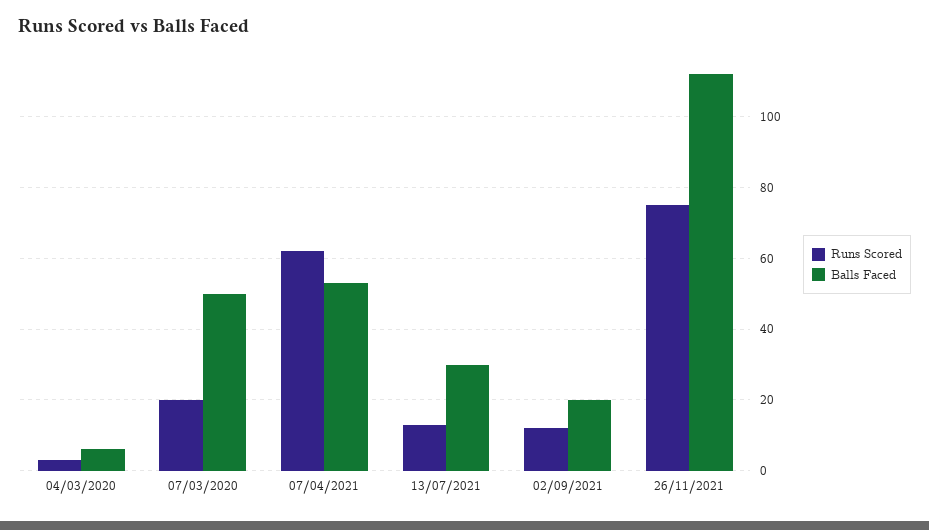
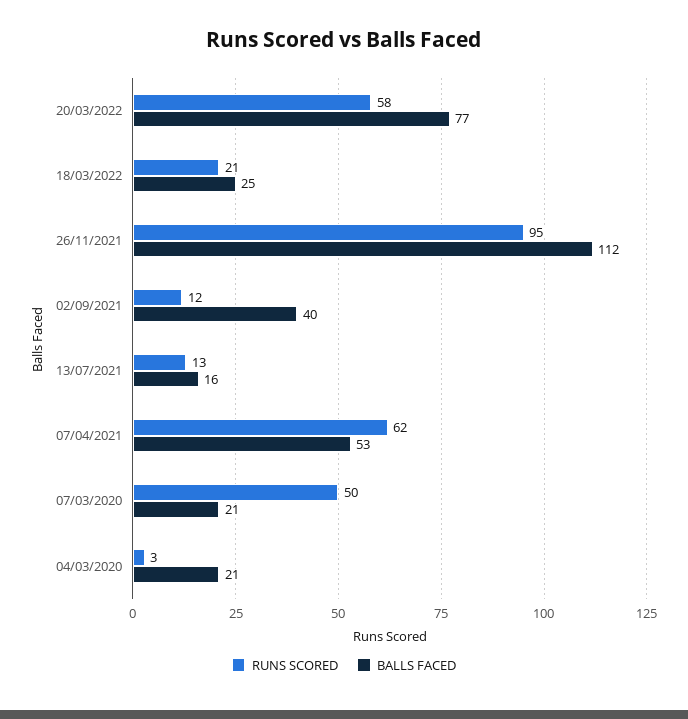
Balls Faced, 04/03/2020: 5 -> 21
Runs Scored, 07/03/2020: 20 -> 50
Balls Faced, 07/03/2020: 50 -> 21
Balls Faced, 13/07/2021: 30 -> 16
Balls Faced, 02/09/2021: 20 -> 40
Runs Scored, 26/11/2021: 75 -> 95
Runs Scored, 20/03/2022: none -> 58
Balls Faced, 20/03/2022: none -> 77
Runs Scored, 18/03/2022: none -> 21
Balls Faced, 18/03/2022: none -> 25

